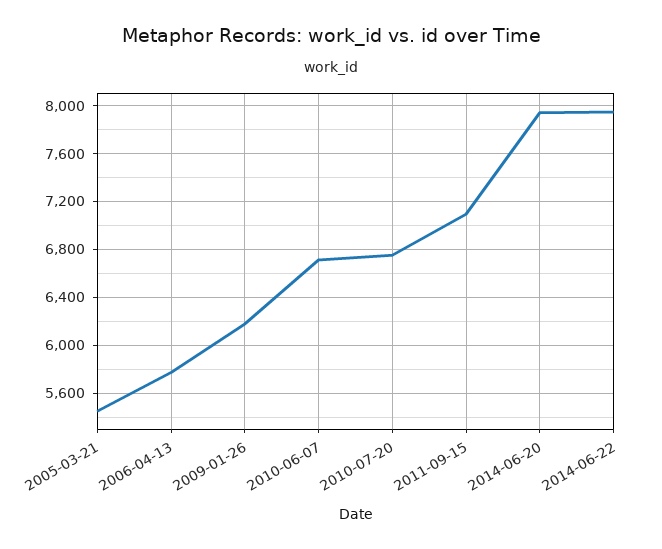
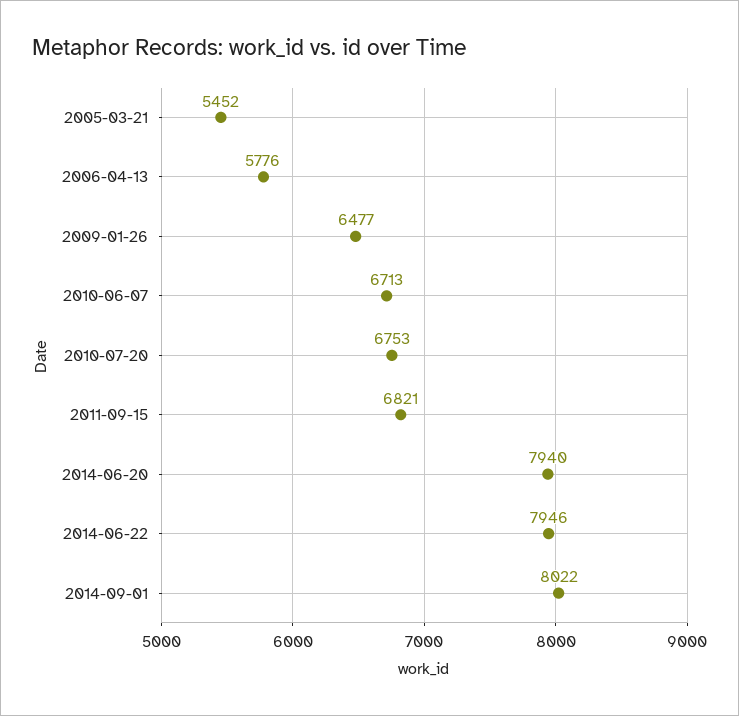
2009-01-26: 6200 -> 6477
2011-09-15: 7100 -> 6821
2014-09-01: none -> 8022

